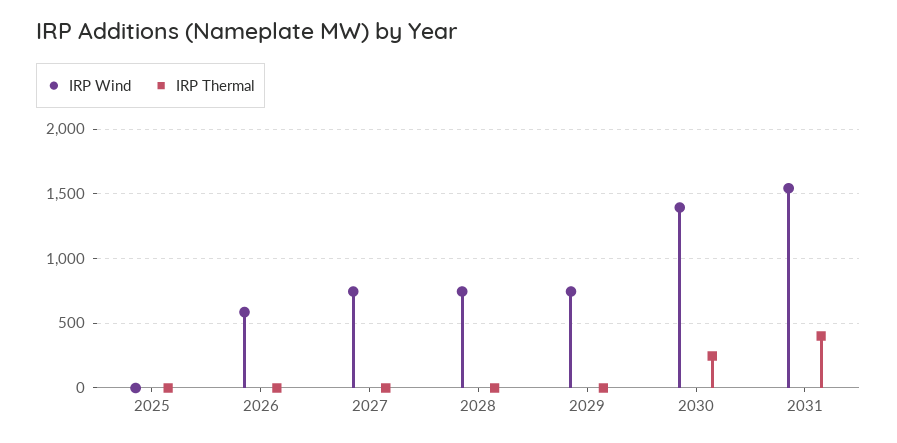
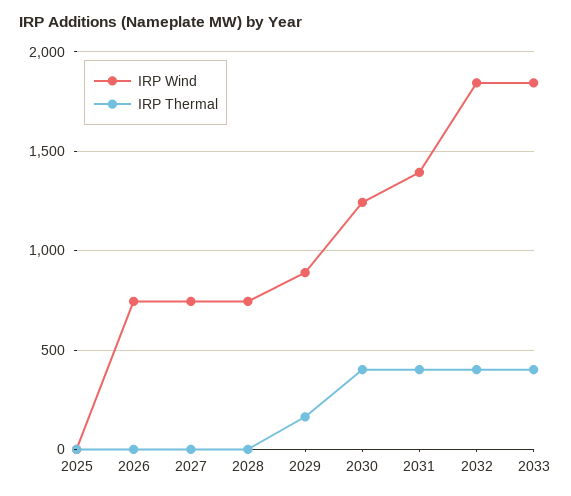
IRP Wind, 2026: 600 -> 750
IRP Wind, 2029: 750 -> 900
IRP Thermal, 2029: 0 -> 150
IRP Wind, 2030: 1400 -> 1250
IRP Thermal, 2030: 250 -> 400
IRP Wind, 2031: 1550 -> 1400
IRP Wind, 2032: none -> 1850
IRP Thermal, 2032: none -> 400
IRP Wind, 2033: none -> 1850
IRP Thermal, 2033: none -> 400

